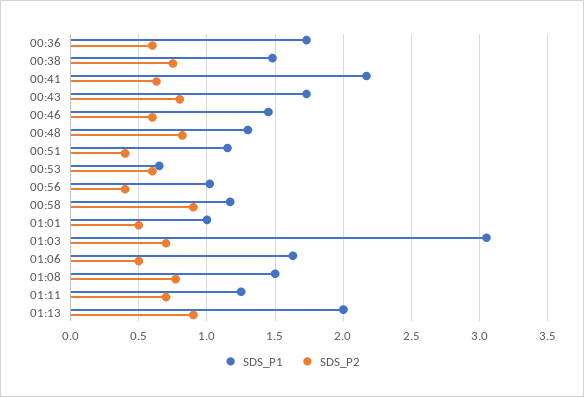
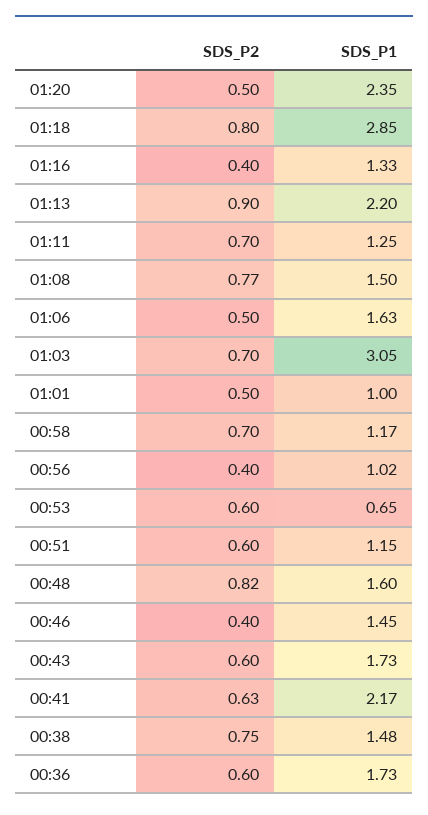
SDS_P2, 00:43: 0.8 -> 0.6
SDS_P2, 00:46: 0.6 -> 0.4
SDS_P1, 00:48: 1.3 -> 1.6
SDS_P2, 00:51: 0.4 -> 0.6
SDS_P2, 00:58: 0.9 -> 0.7
SDS_P1, 01:13: 2 -> 2.2
SDS_P2, 01:20: none -> 0.5
SDS_P1, 01:20: none -> 2.35
SDS_P2, 01:18: none -> 0.8
SDS_P1, 01:18: none -> 2.85
SDS_P2, 01:16: none -> 0.4
SDS_P1, 01:16: none -> 1.33

